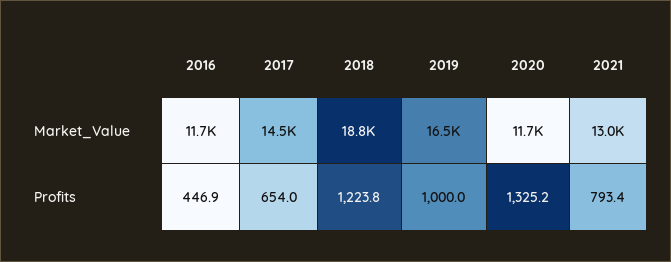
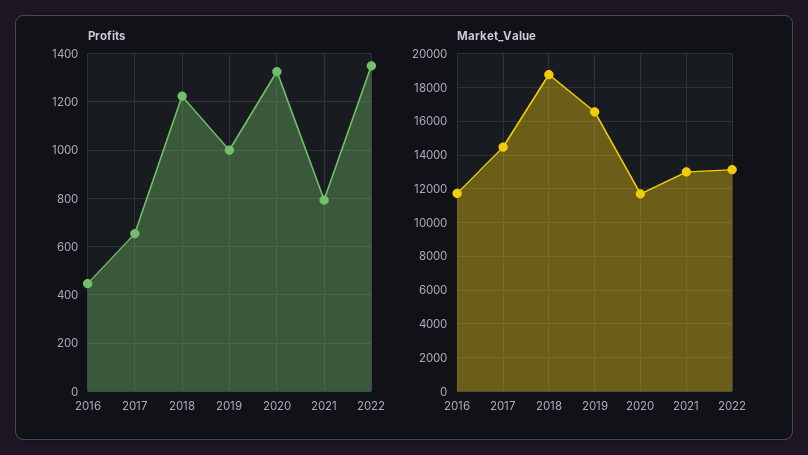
Profits, 2022: none -> 1350
Market_Value, 2022: none -> 13000

